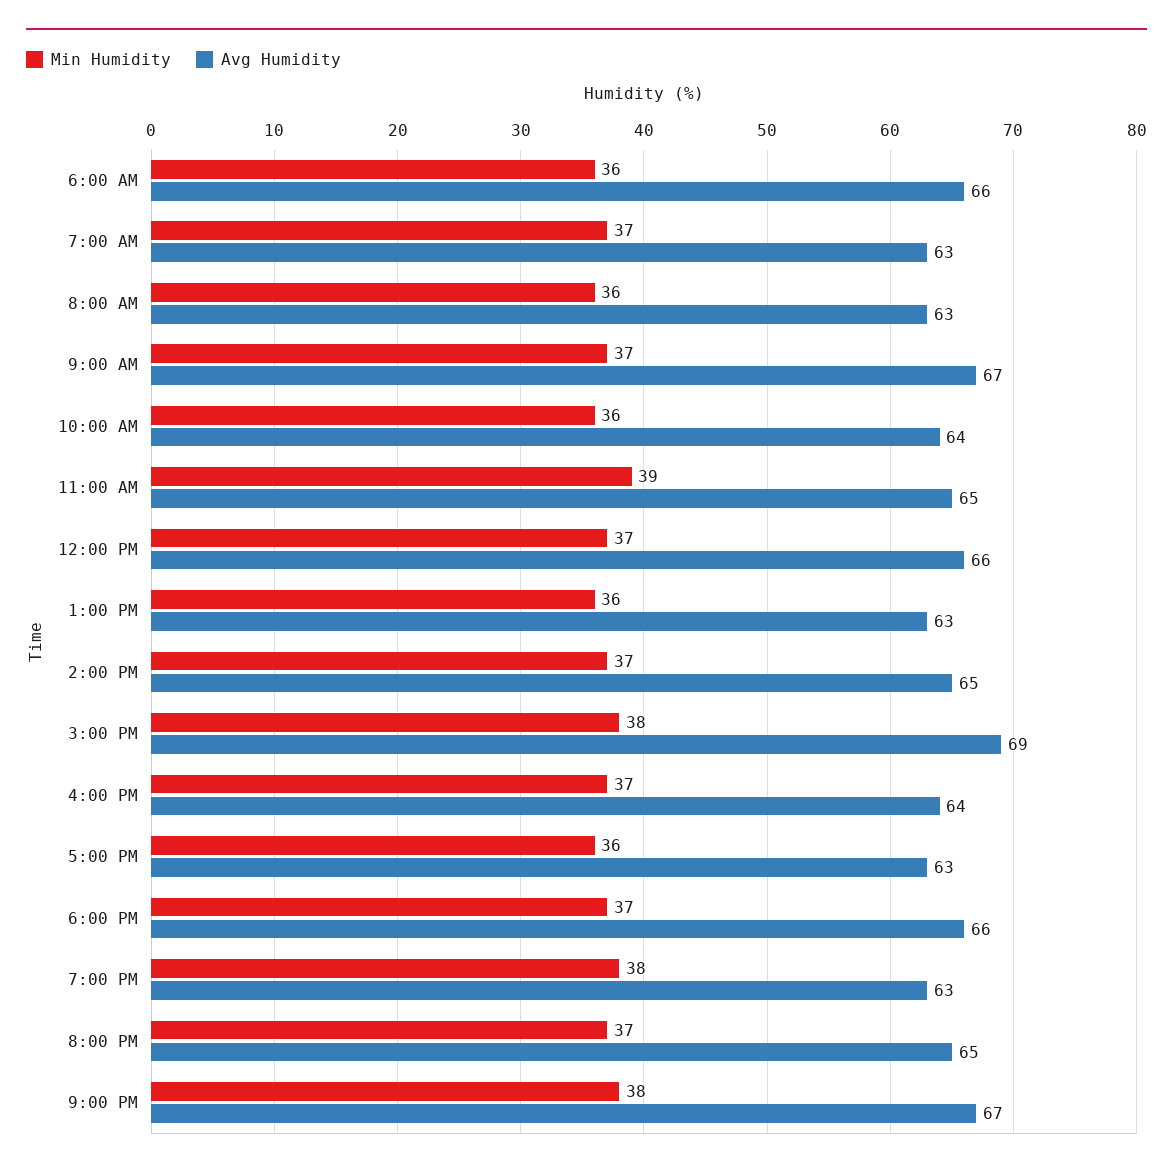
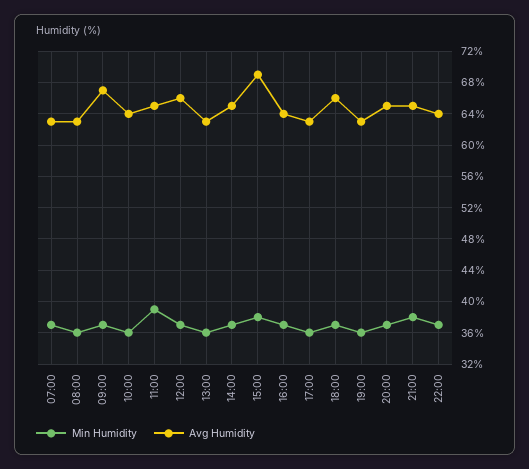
Min Humidity, 6:00 AM: 36 -> none
Avg Humidity, 6:00 AM: 66 -> none
Min Humidity, 7:00 PM: 38 -> 36
Avg Humidity, 9:00 PM: 67 -> 65
Min Humidity, 22:00: none -> 37
Avg Humidity, 22:00: none -> 64

